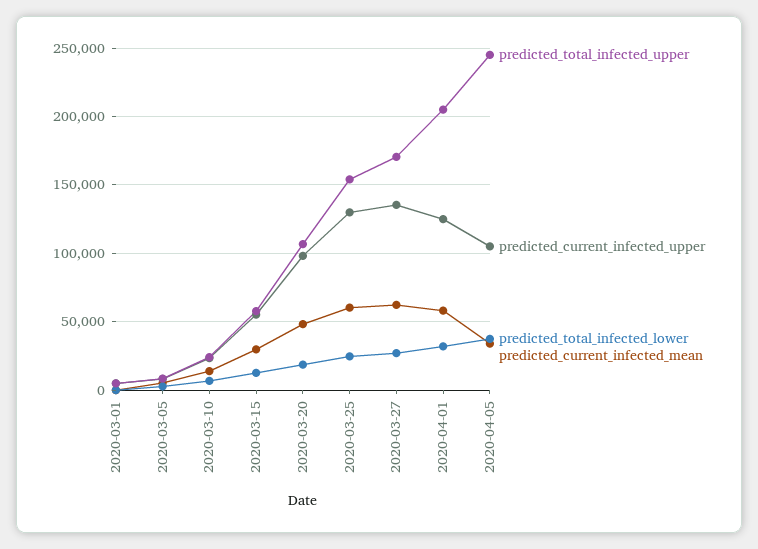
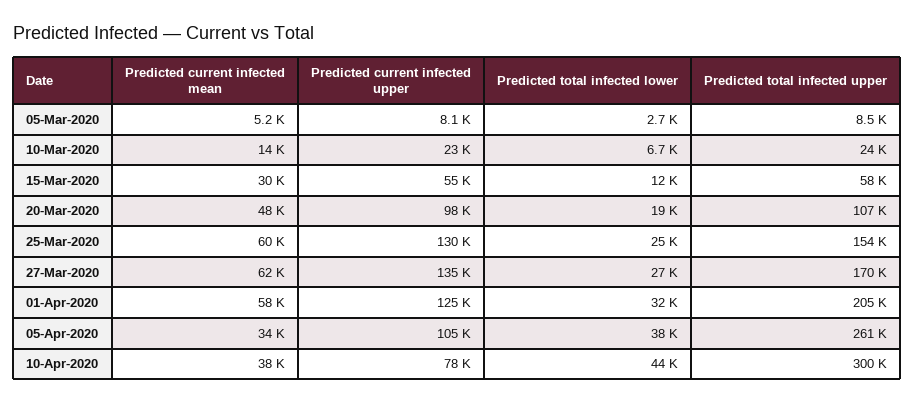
predicted_total_infected_upper, 2020-03-01: 5000 -> none
predicted_current_infected_upper, 2020-03-01: 5000 -> none
predicted_total_infected_lower, 2020-03-01: 0 -> none
predicted_current_infected_mean, 2020-03-01: 0 -> none
predicted_total_infected_upper, 2020-04-05: 245000 -> 261000
predicted_current_infected_mean, 10-Apr-2020: none -> 38000
predicted_current_infected_upper, 10-Apr-2020: none -> 78000
predicted_total_infected_lower, 10-Apr-2020: none -> 44000
predicted_total_infected_upper, 10-Apr-2020: none -> 300000

